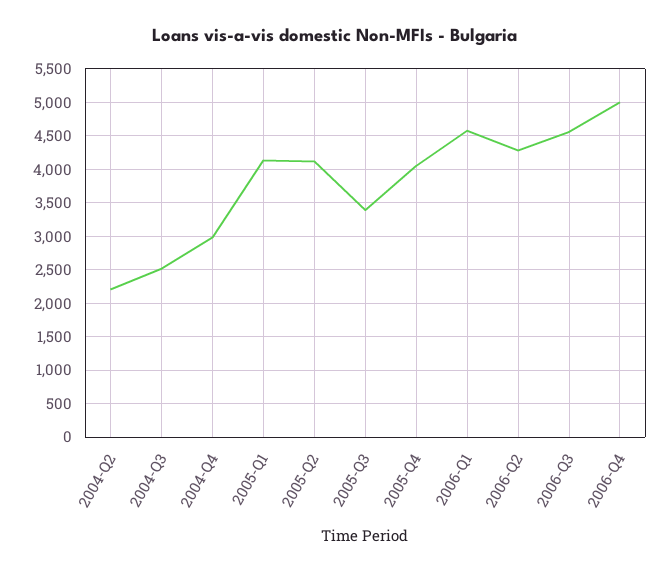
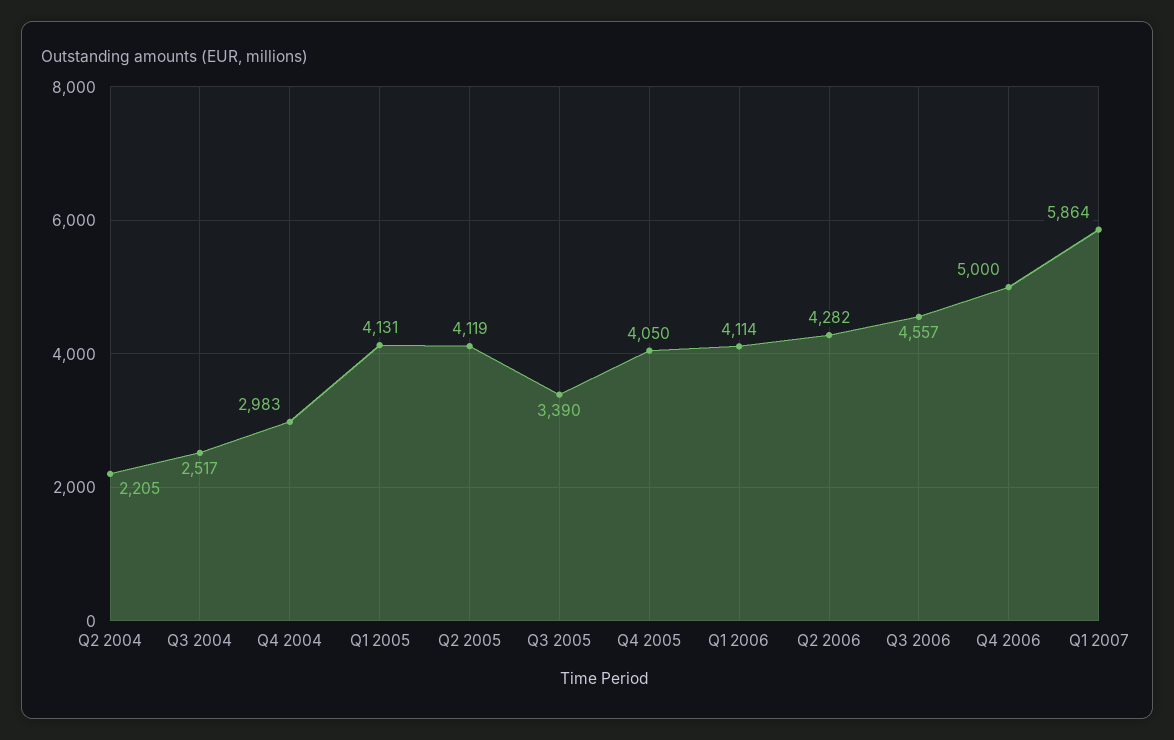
2006-Q1: 4600 -> 4114
Q1 2007: none -> 5864

